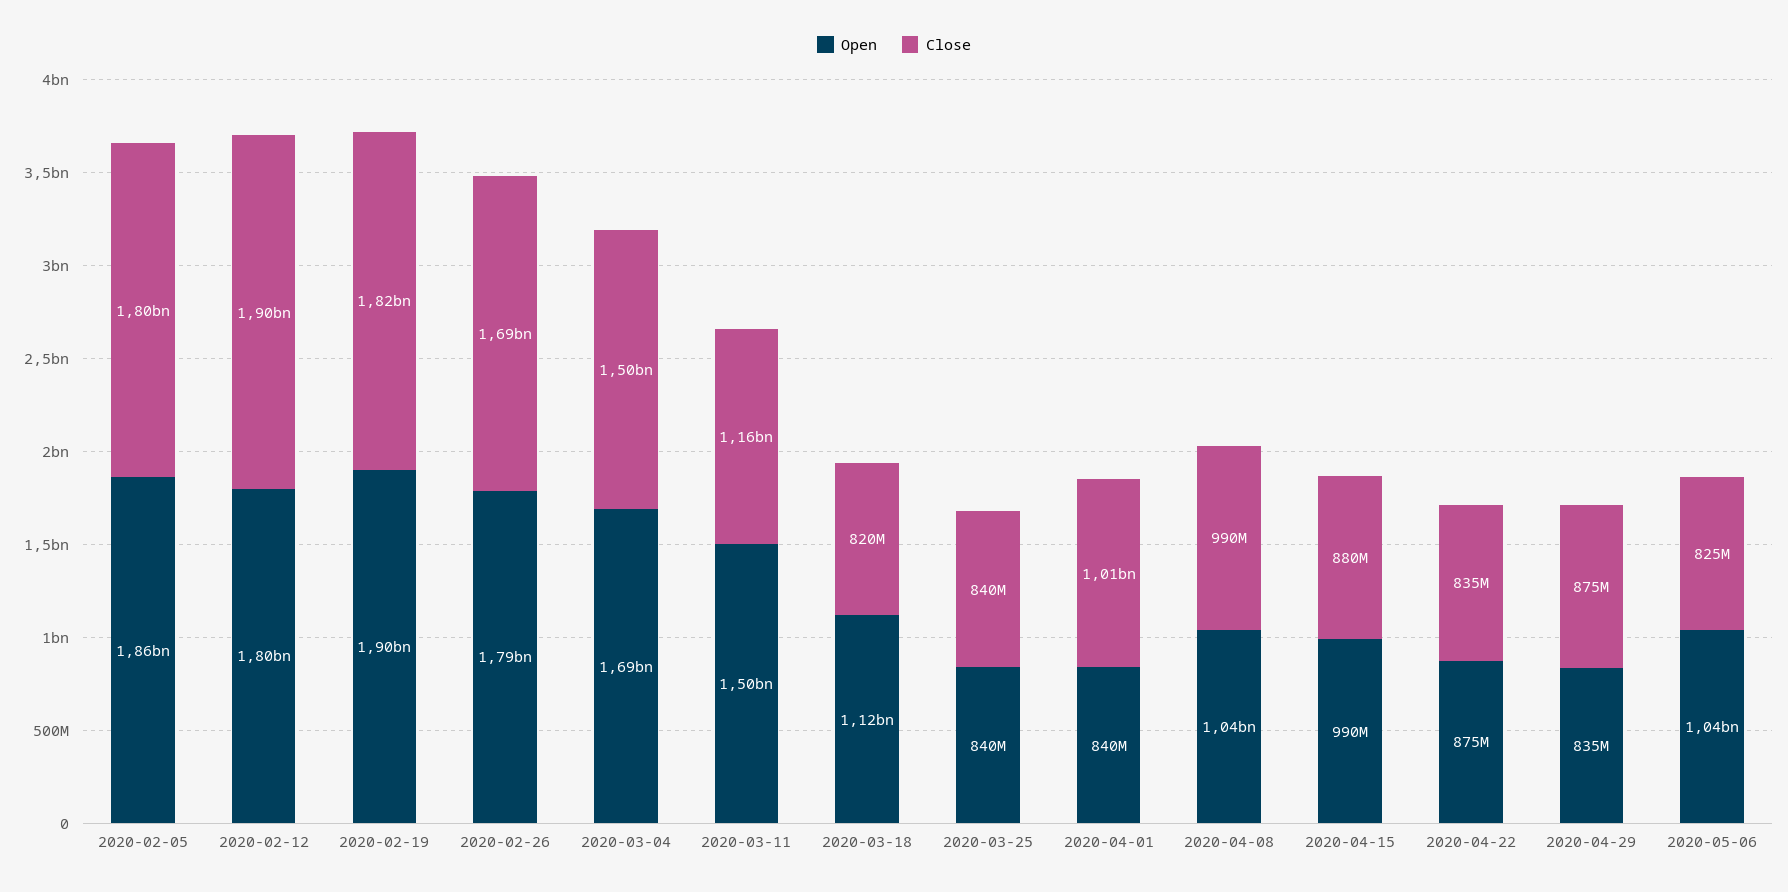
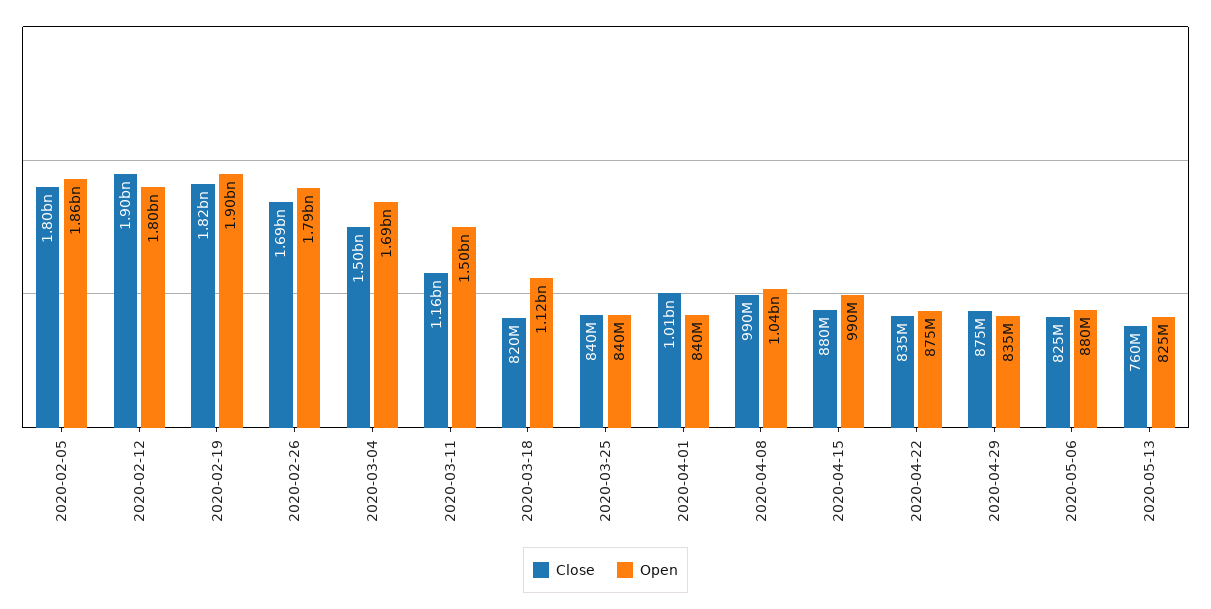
Open, 2020-05-06: 1040000000 -> 880000000
Close, 2020-05-13: none -> 760000000
Open, 2020-05-13: none -> 825000000

